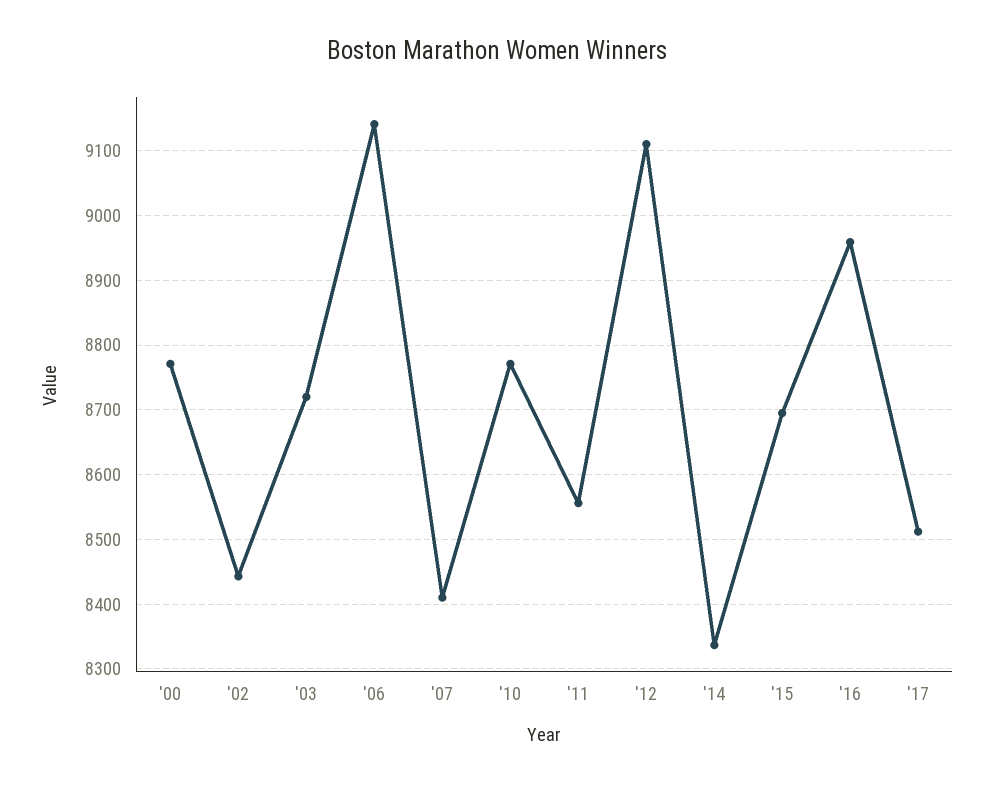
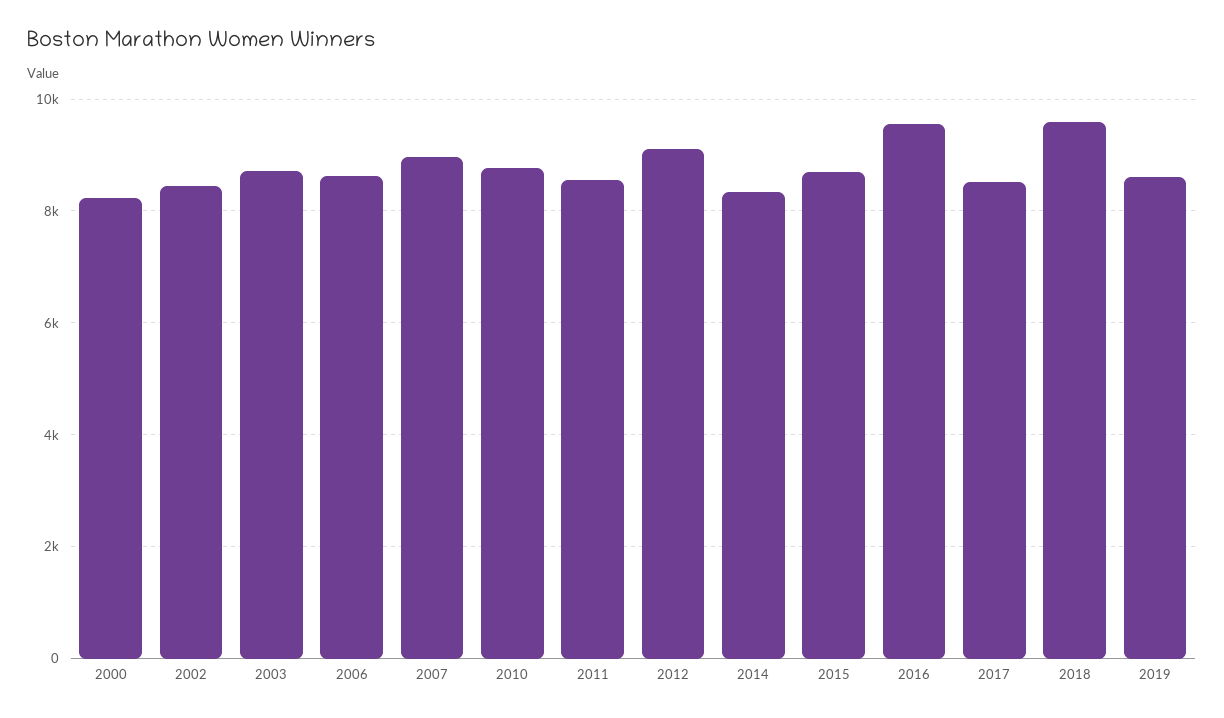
'00: 8770 -> 8200
'06: 9140 -> 8600
'07: 8410 -> 9000
'16: 8960 -> 9600
2018: none -> 9600
2019: none -> 8600

